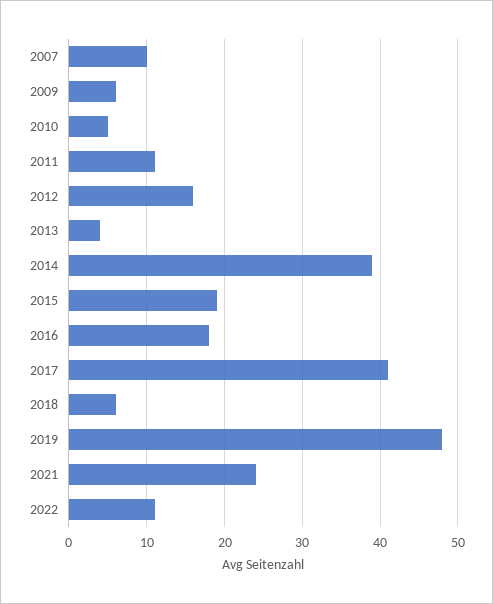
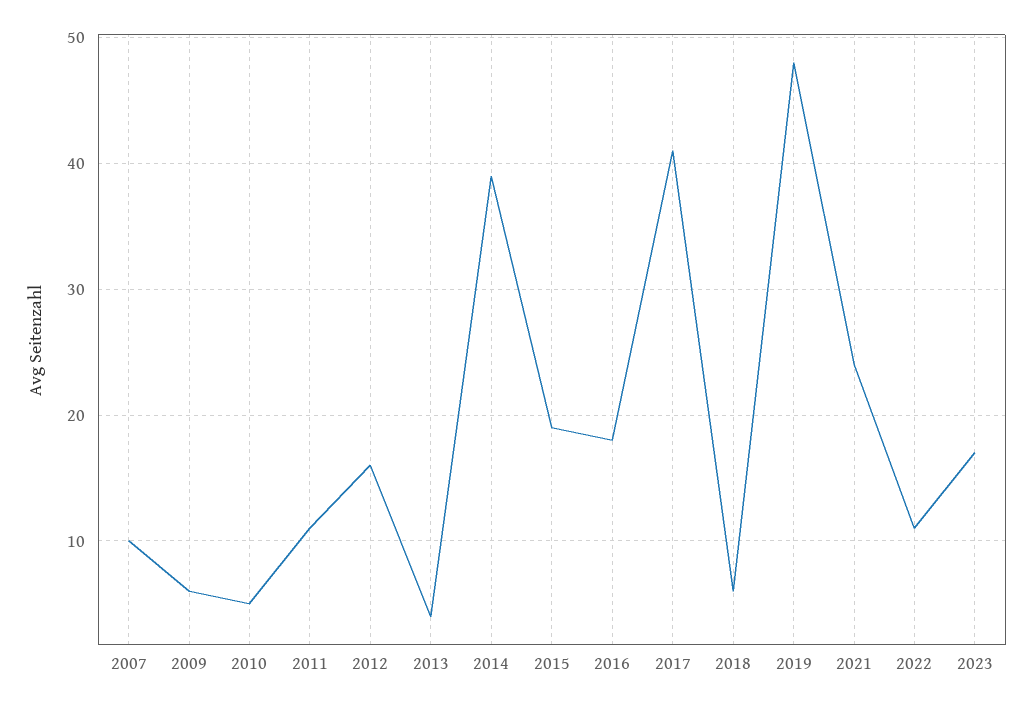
2023: none -> 17

